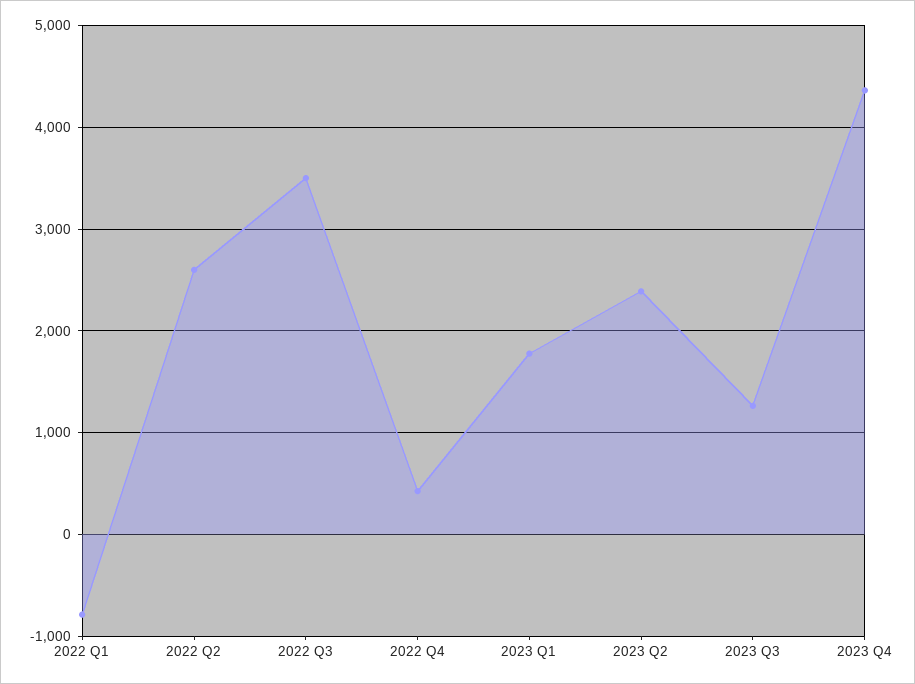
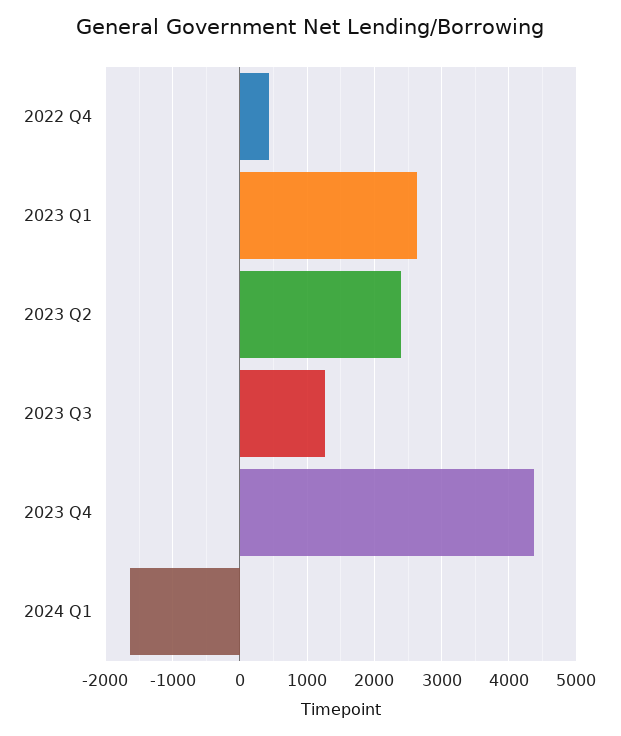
2022 Q1: -800 -> none
2022 Q2: 2600 -> none
2022 Q3: 3500 -> none
2023 Q1: 1800 -> 2600
2024 Q1: none -> -1600

